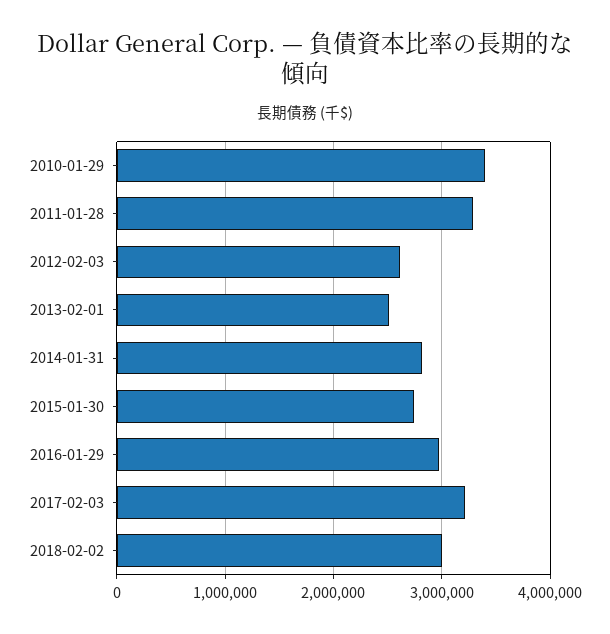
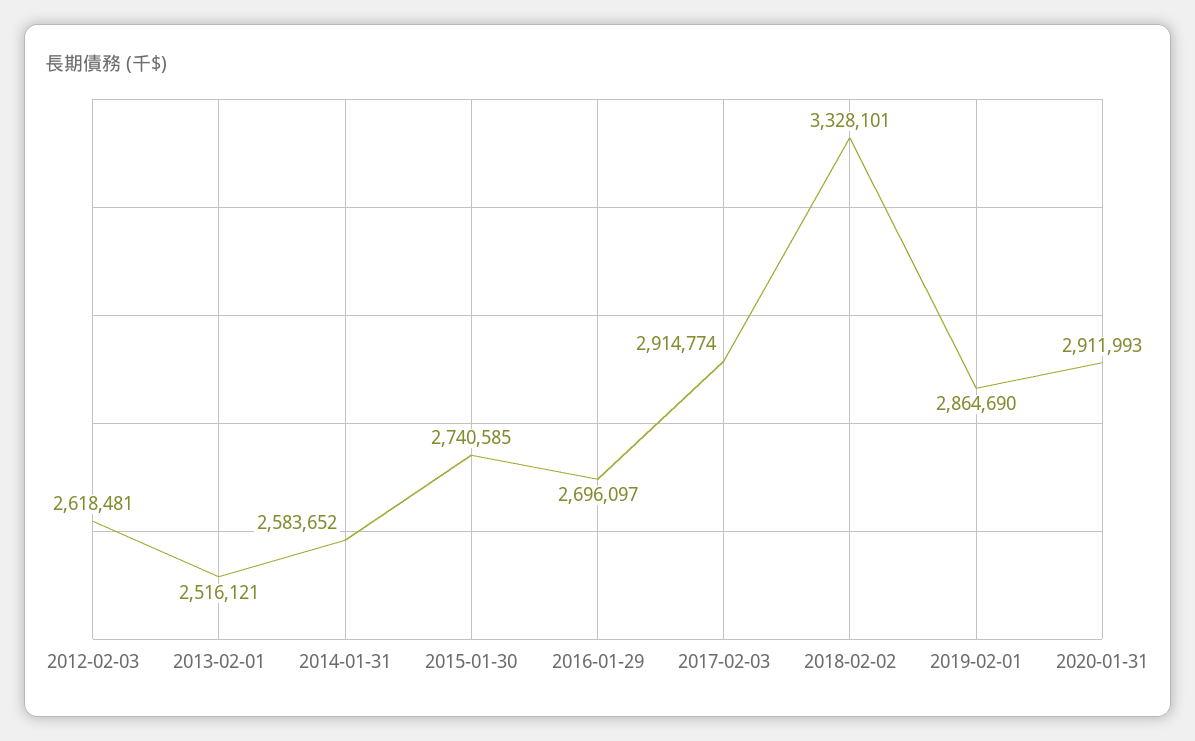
2010-01-29: 3400000 -> none
2011-01-28: 3300000 -> none
2014-01-31: 2800000 -> 2583652
2016-01-29: 3000000 -> 2696097
2017-02-03: 3200000 -> 2914774
2018-02-02: 3000000 -> 3328101
2019-02-01: none -> 2864690
2020-01-31: none -> 2911993

